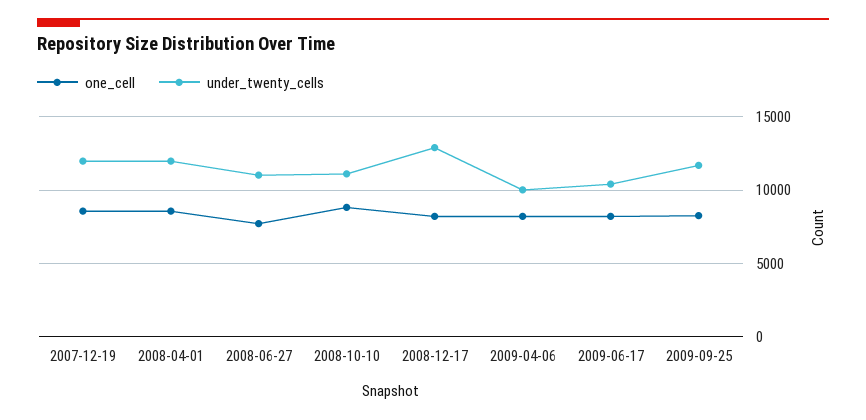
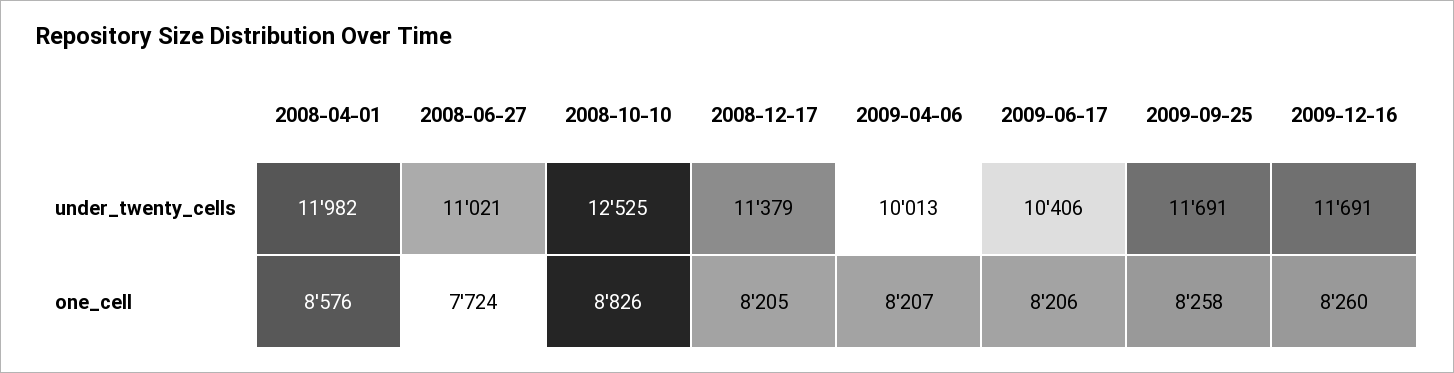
one_cell, 2007-12-19: 8500 -> none
under_twenty_cells, 2007-12-19: 12000 -> none
under_twenty_cells, 2008-10-10: 11000 -> 12525
under_twenty_cells, 2008-12-17: 13000 -> 11379
under_twenty_cells, 2009-12-16: none -> 11691
one_cell, 2009-12-16: none -> 8260

